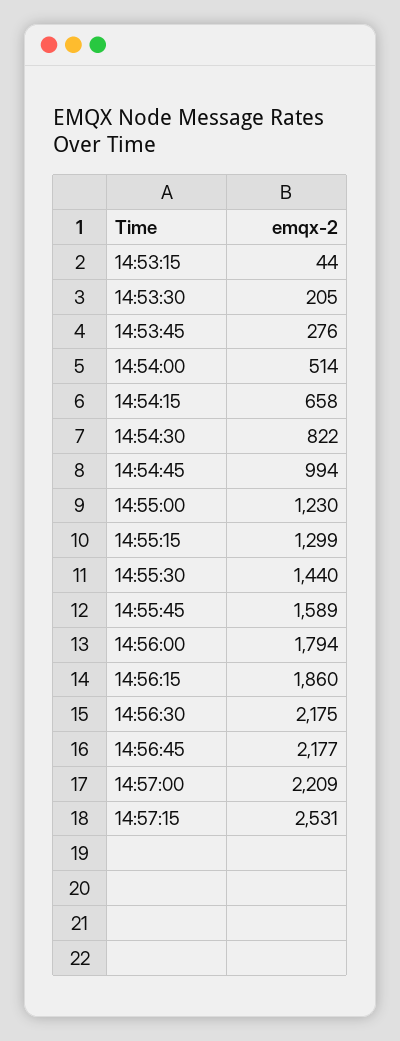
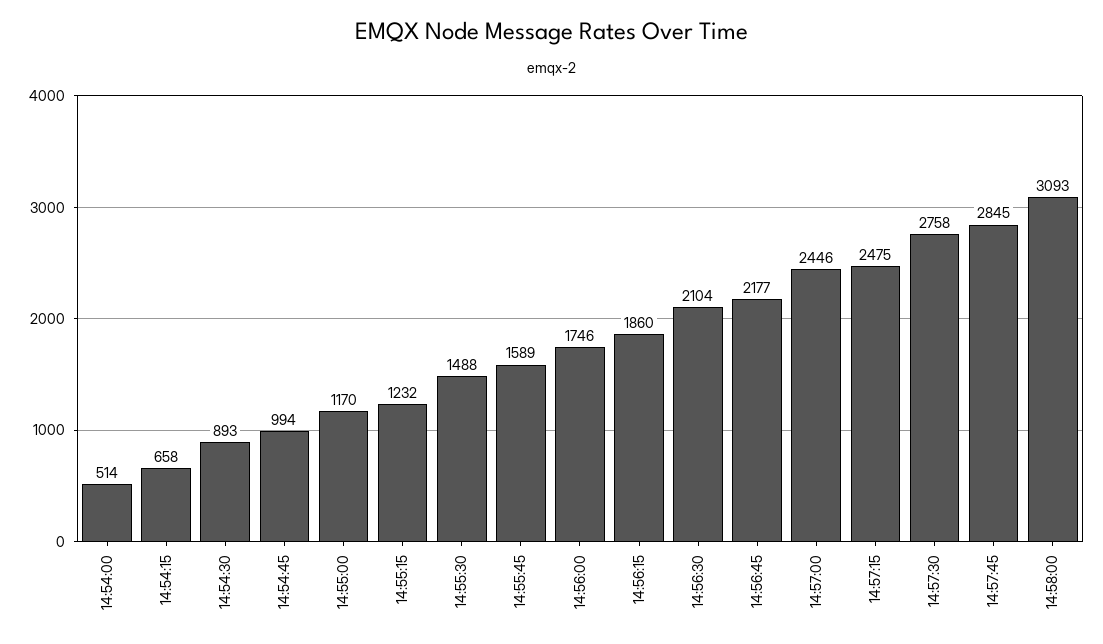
14:53:15: 44 -> none
14:53:30: 205 -> none
14:53:45: 276 -> none
14:54:30: 822 -> 893
14:55:00: 1230 -> 1170
14:55:15: 1299 -> 1232
14:55:30: 1440 -> 1488
14:56:00: 1794 -> 1746
14:56:30: 2175 -> 2104
14:57:00: 2209 -> 2446
14:57:15: 2531 -> 2475
14:57:30: none -> 2758
14:57:45: none -> 2845
14:58:00: none -> 3093

